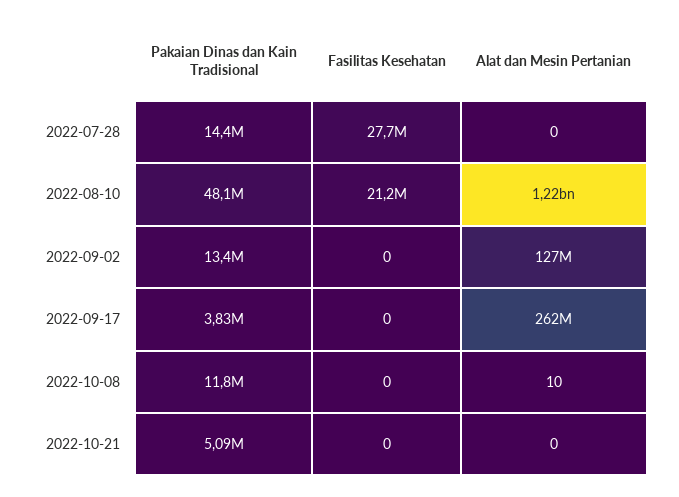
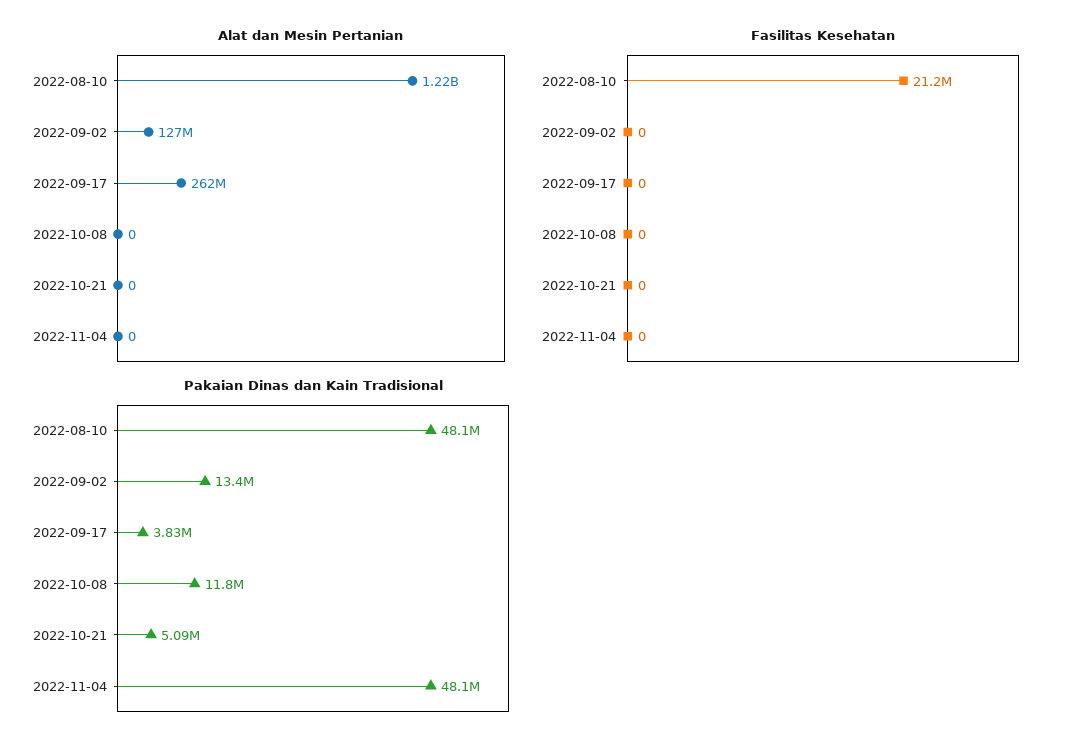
Pakaian Dinas dan Kain Tradisional, 2022-07-28: 14400000 -> none
Fasilitas Kesehatan, 2022-07-28: 27700000 -> none
Alat dan Mesin Pertanian, 2022-07-28: 0 -> none
Alat dan Mesin Pertanian, 2022-10-08: 10 -> 0
Alat dan Mesin Pertanian, 2022-11-04: none -> 0
Fasilitas Kesehatan, 2022-11-04: none -> 0
Pakaian Dinas dan Kain Tradisional, 2022-11-04: none -> 48100000

